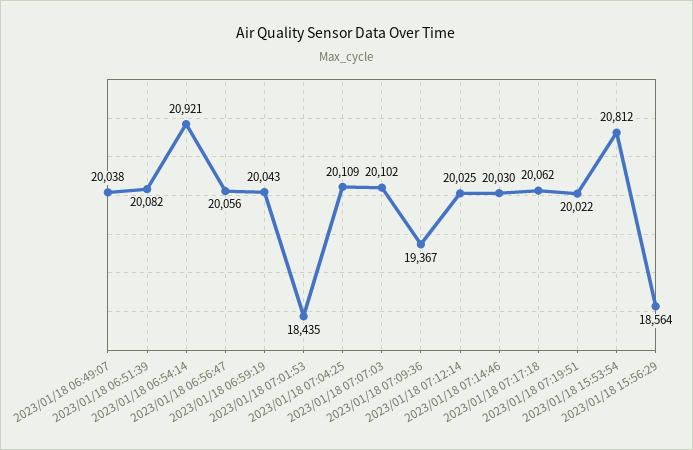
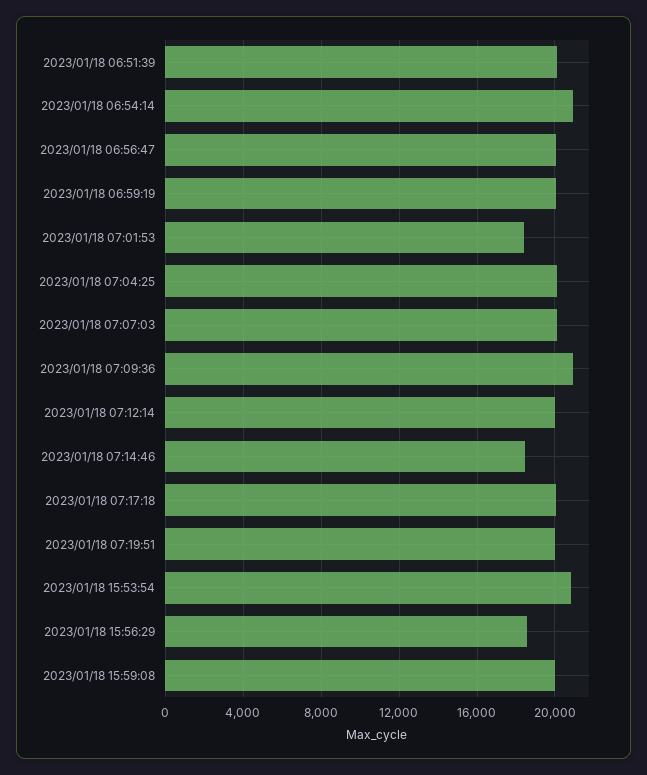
2023/01/18 06:49:07: 20038 -> none
2023/01/18 07:09:36: 19367 -> 21000
2023/01/18 07:14:46: 20030 -> 18500
2023/01/18 15:59:08: none -> 20000

